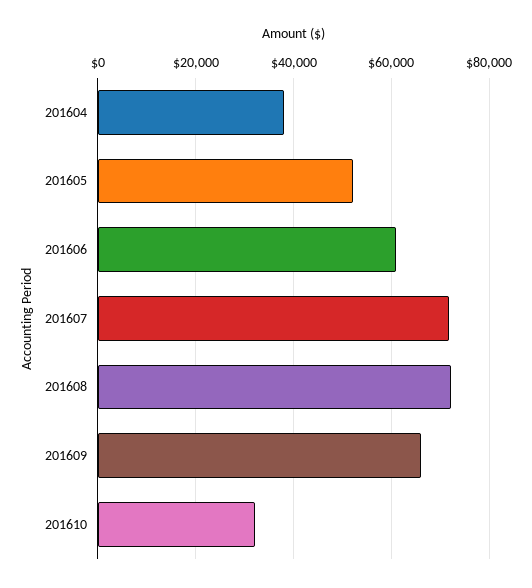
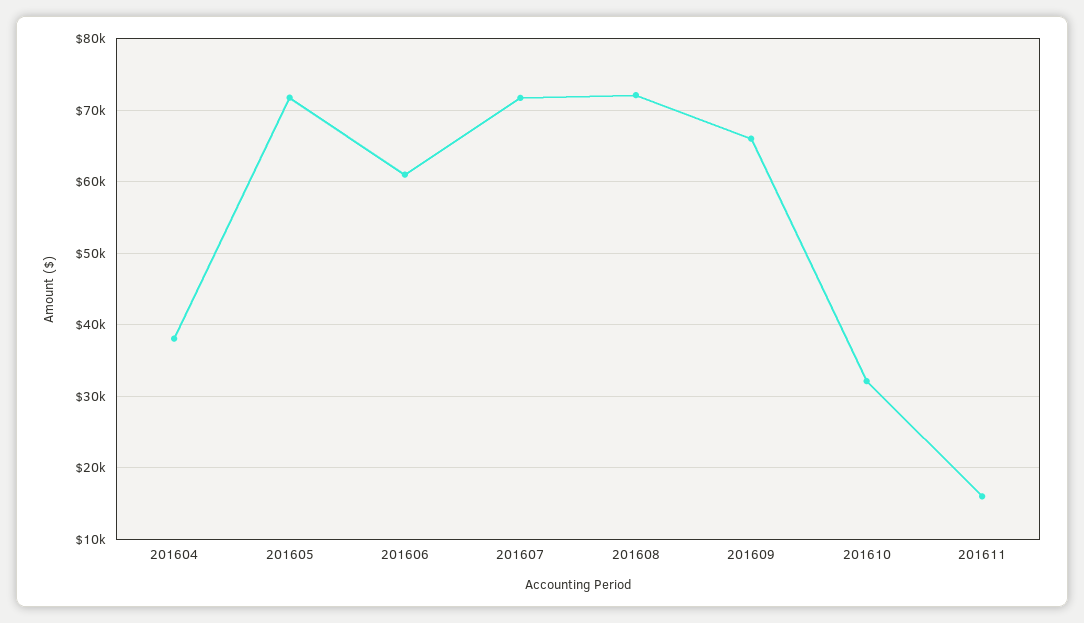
201605: 52000 -> 72000
201611: none -> 16000

